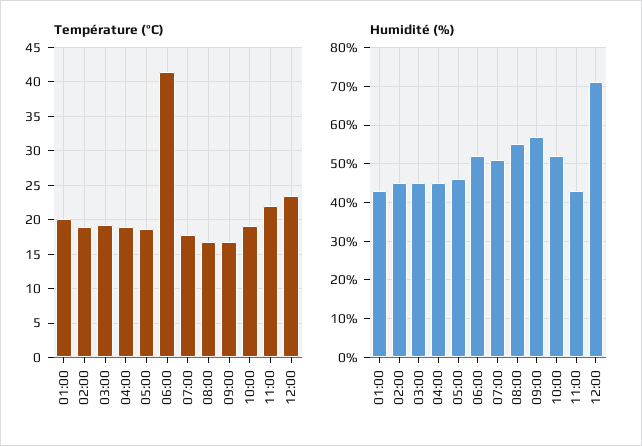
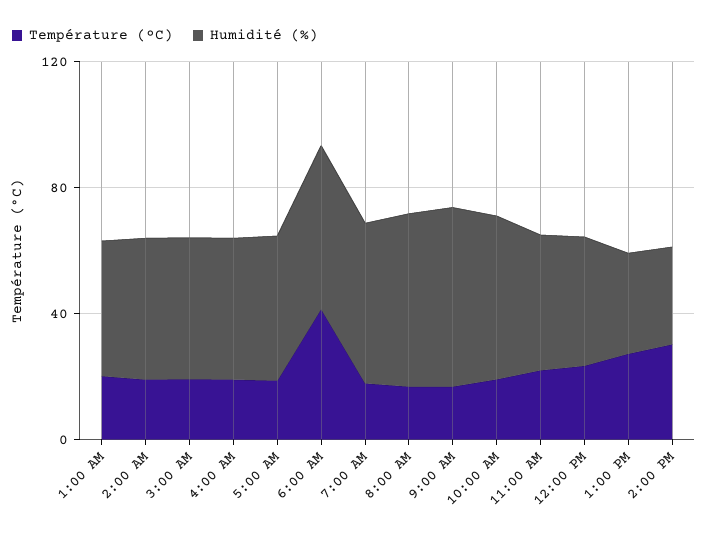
Humidité (%), 12:00: 70 -> 40
Température (ºC), 1:00 PM: none -> 30
Humidité (%), 1:00 PM: none -> 30
Température (ºC), 2:00 PM: none -> 30
Humidité (%), 2:00 PM: none -> 30

